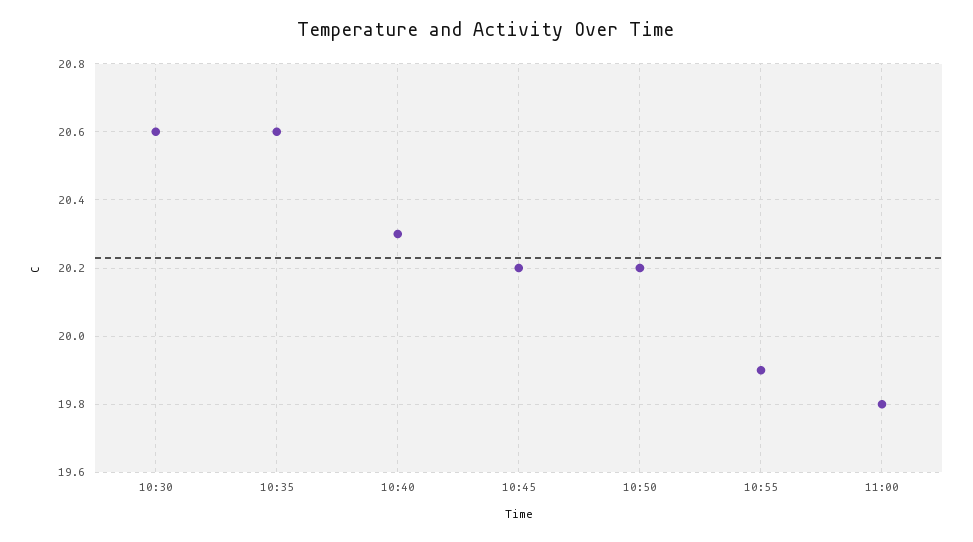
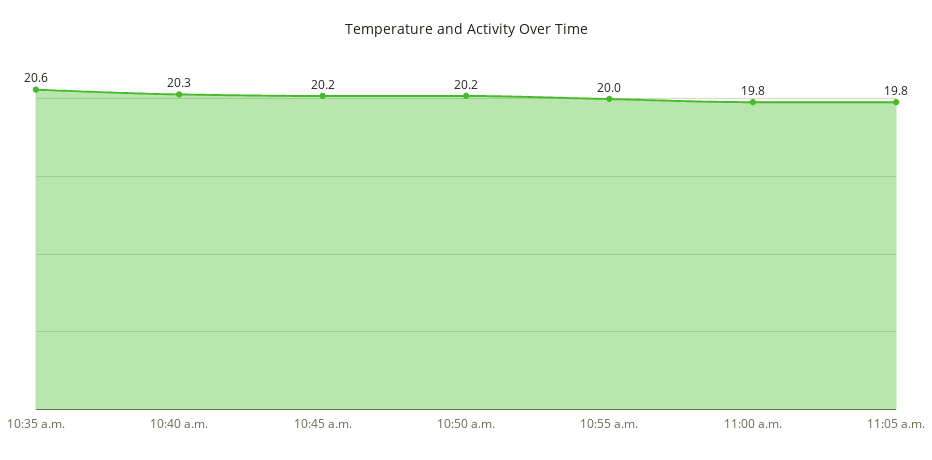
10:30: 20.6 -> none
10:55: 19.9 -> 20
11:05 a.m.: none -> 19.8

